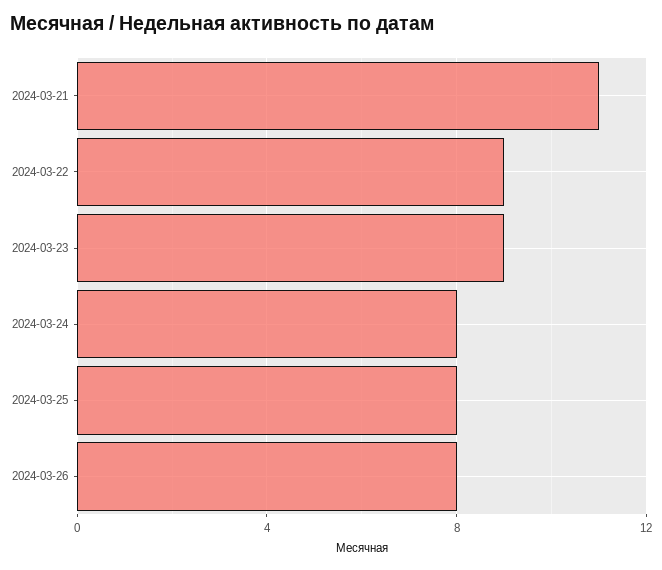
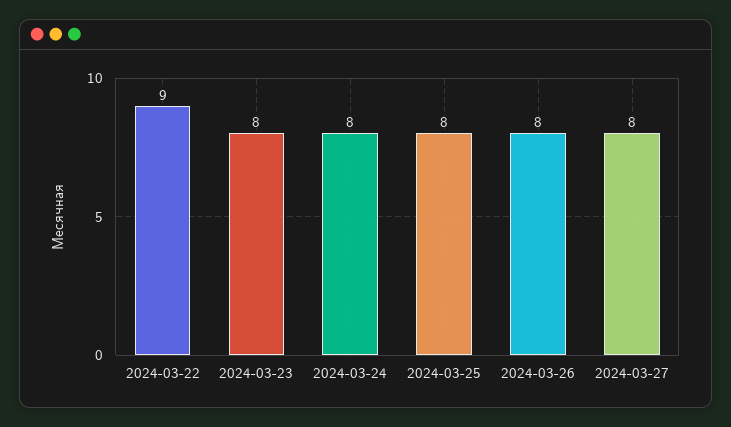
2024-03-21: 11 -> none
2024-03-23: 9 -> 8
2024-03-27: none -> 8

